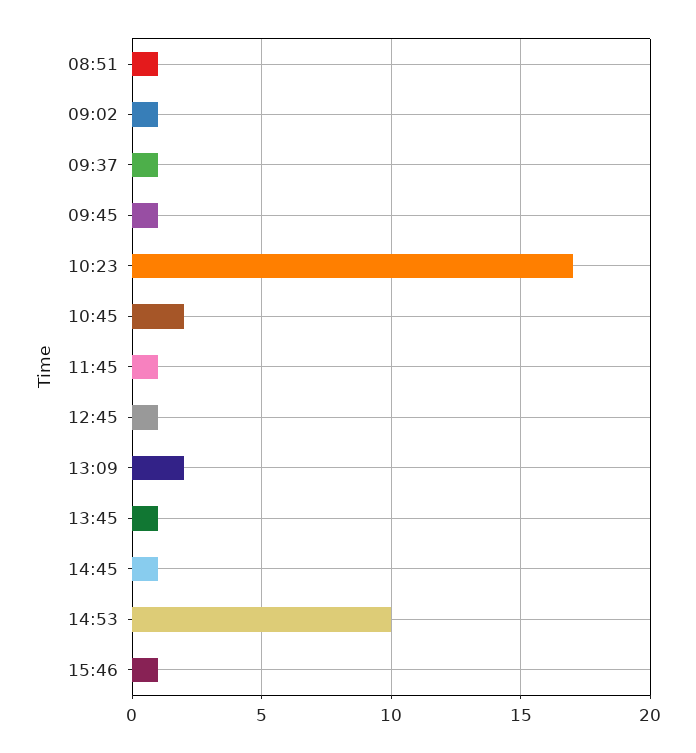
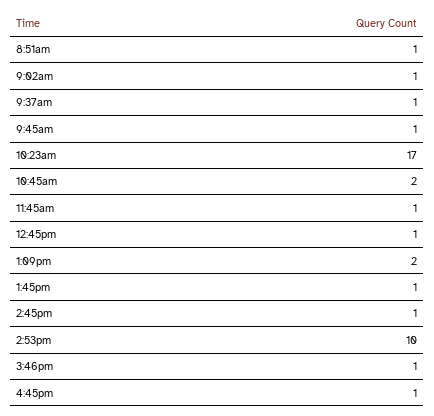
4:45pm: none -> 1

